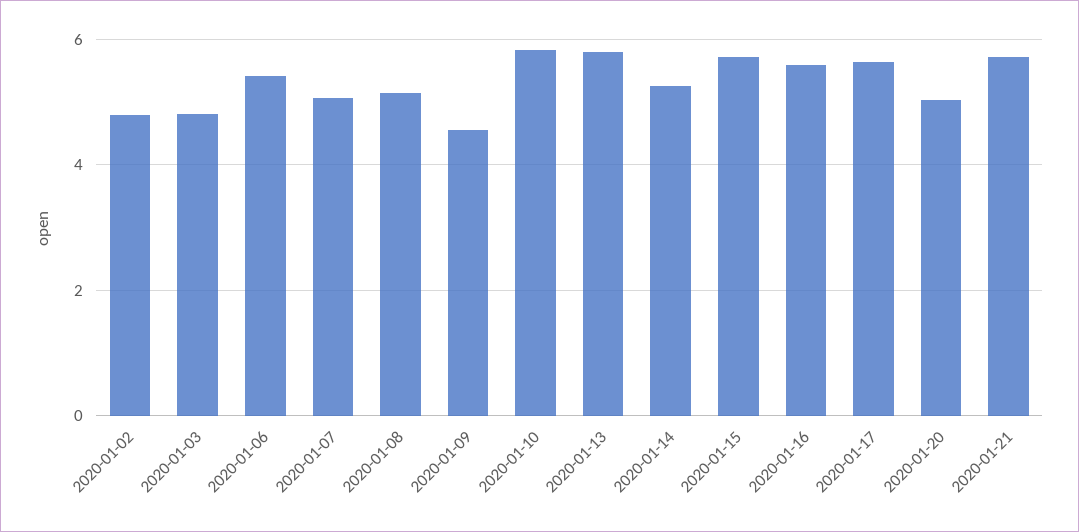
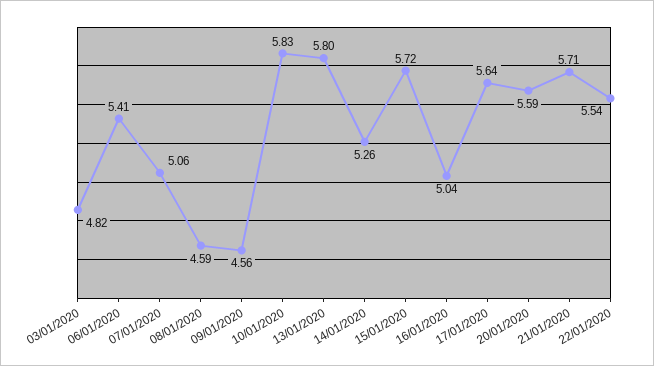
2020-01-02: 4.8 -> none
2020-01-08: 5.2 -> 4.59
2020-01-16: 5.6 -> 5.04
2020-01-20: 5 -> 5.59
22/01/2020: none -> 5.54

